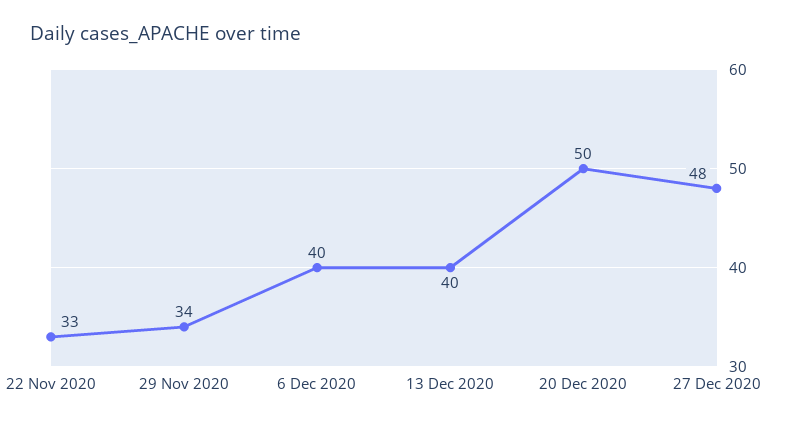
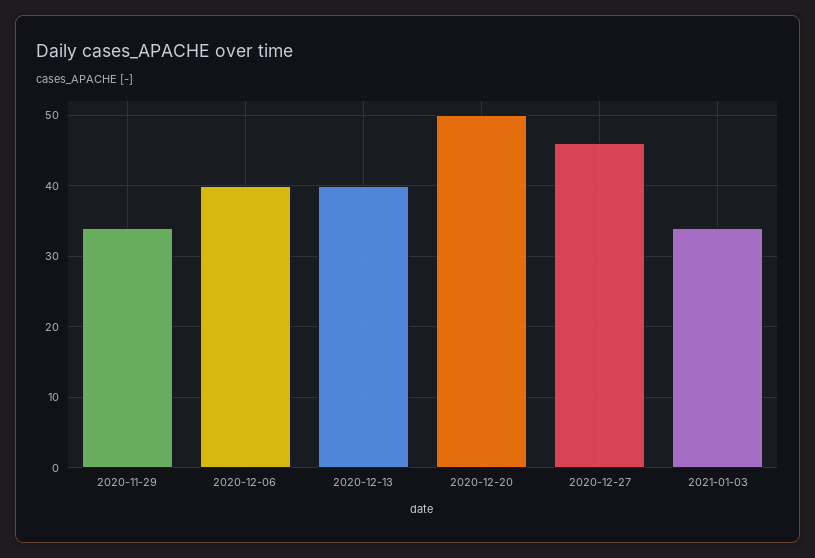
22 Nov 2020: 33 -> none
27 Dec 2020: 48 -> 46
2021-01-03: none -> 34

